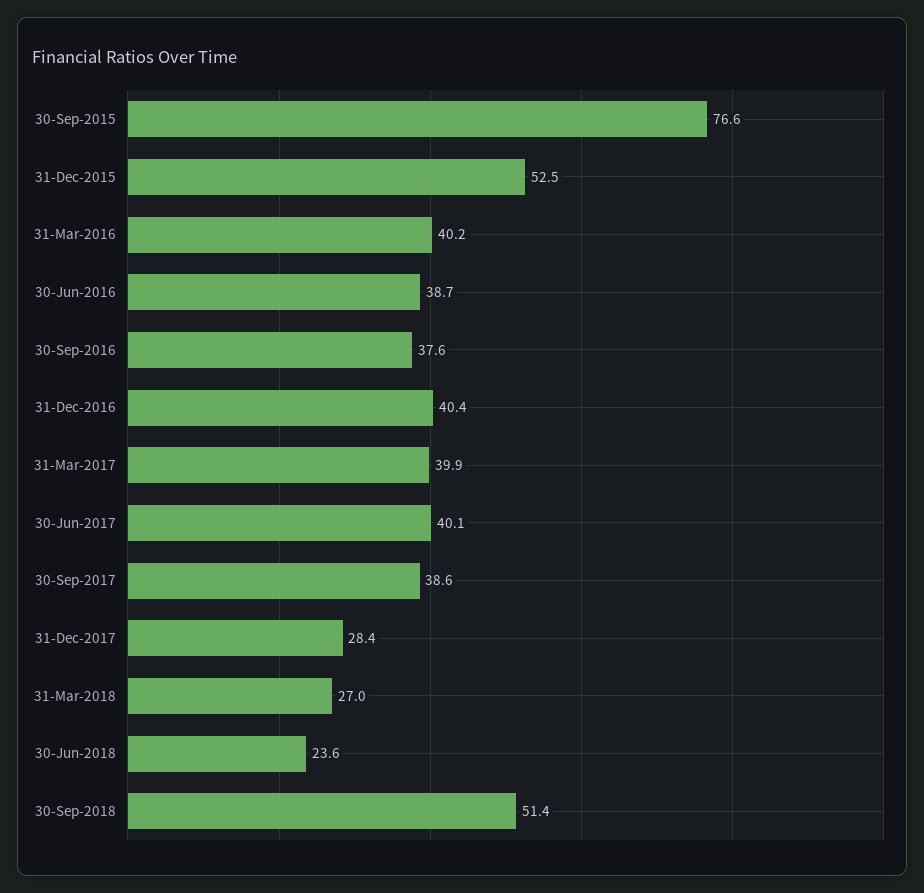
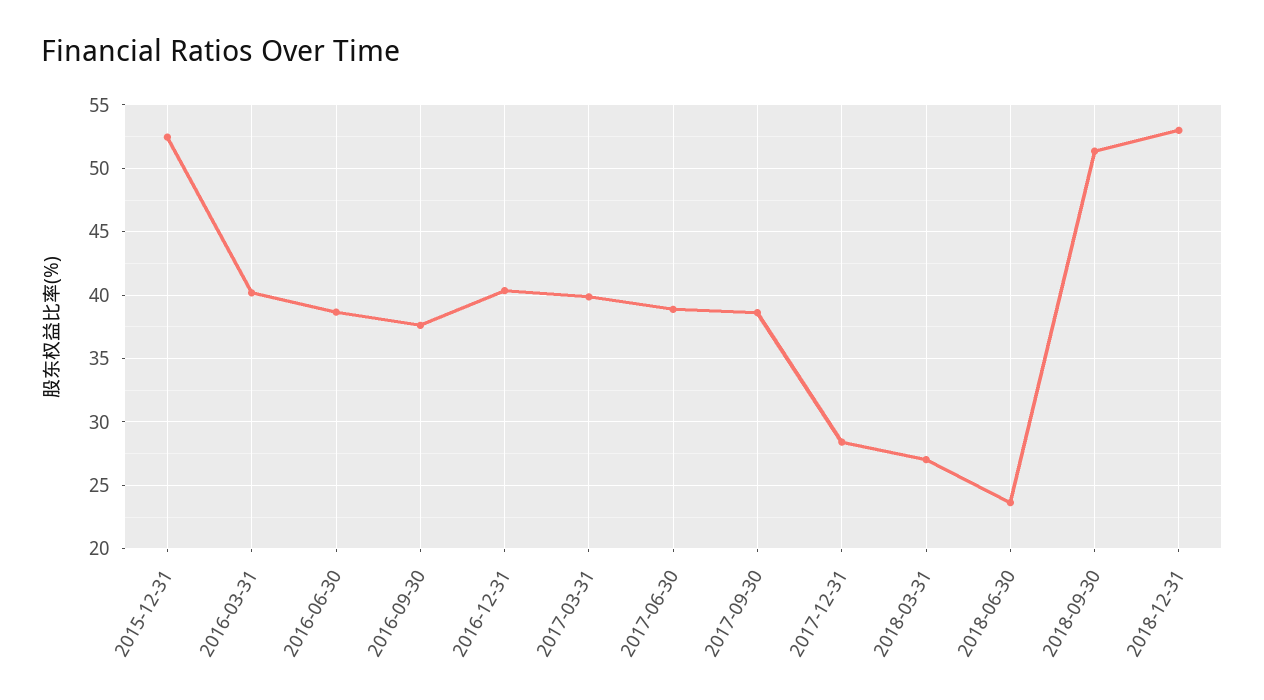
30-Sep-2015: 76.6 -> none
30-Jun-2017: 40.1 -> 39
2018-12-31: none -> 53

